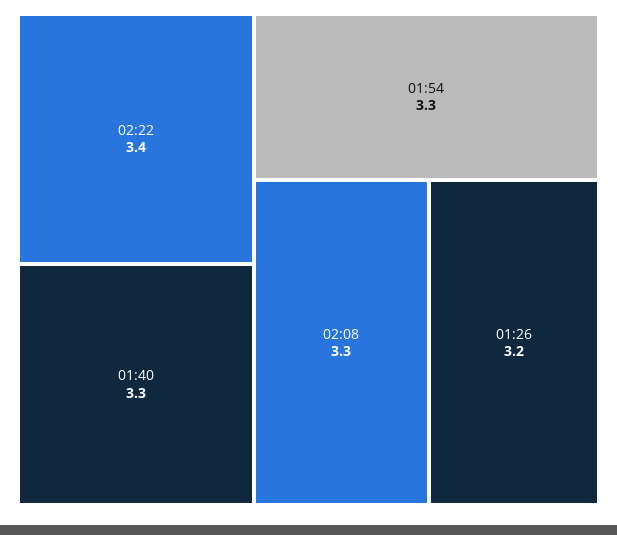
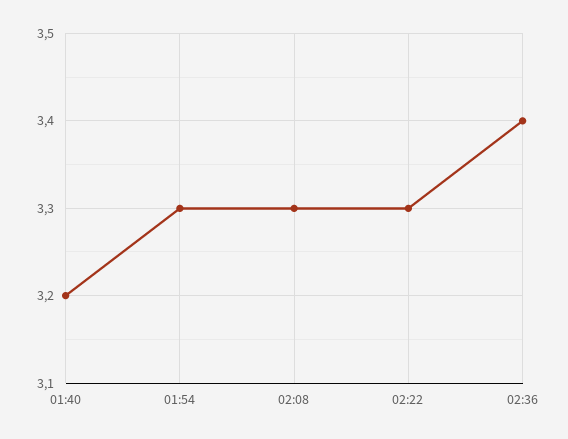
02:22: 3.4 -> 3.3
01:40: 3.3 -> 3.2
01:26: 3.2 -> none
02:36: none -> 3.4

